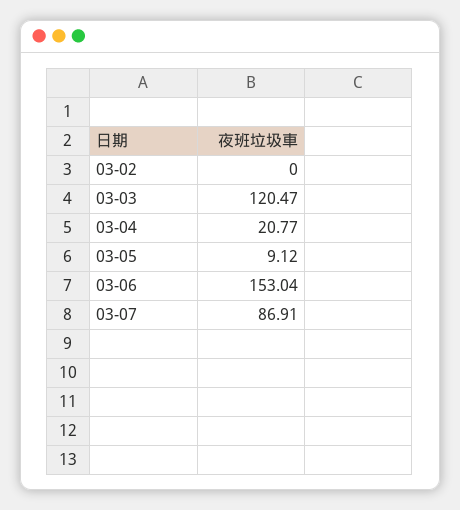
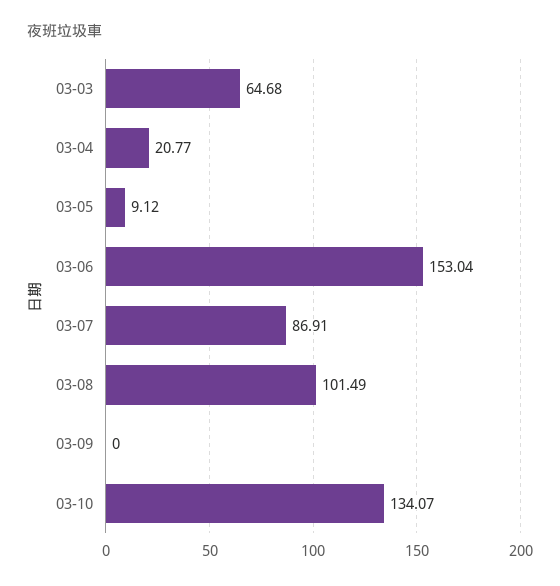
03-02: 0 -> none
03-03: 120.47 -> 64.68
03-08: none -> 101.49
03-09: none -> 0
03-10: none -> 134.07

